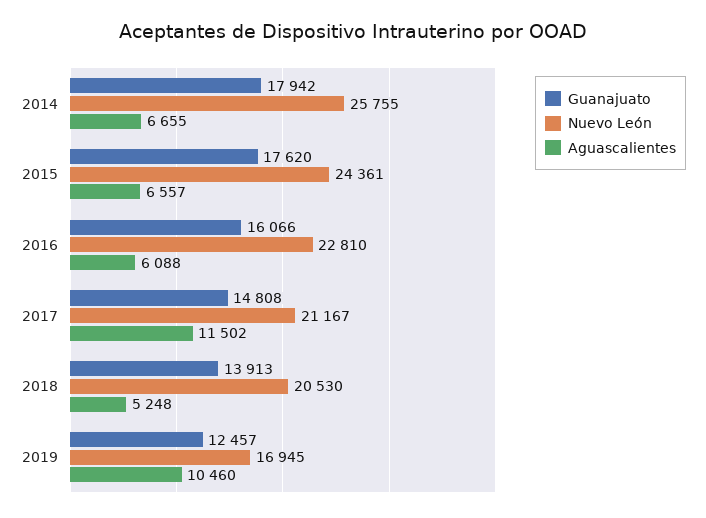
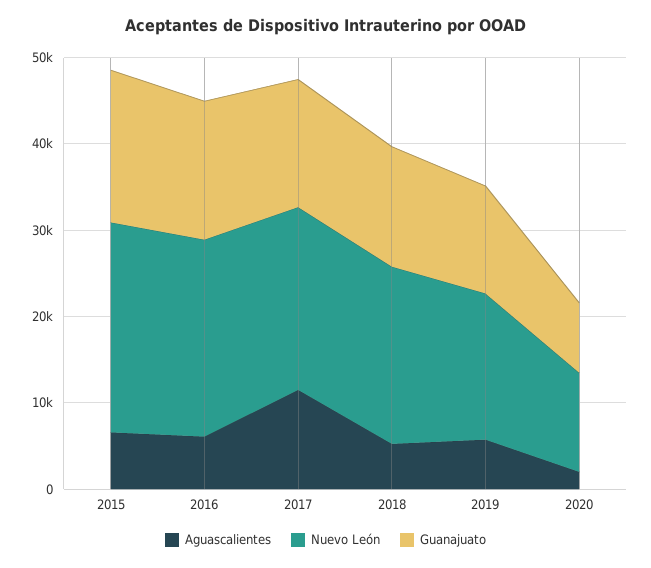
Guanajuato, 2014: 17942 -> none
Nuevo León, 2014: 25755 -> none
Aguascalientes, 2014: 6655 -> none
Aguascalientes, 2019: 10460 -> 6000
Aguascalientes, 2020: none -> 2000
Nuevo León, 2020: none -> 12000
Guanajuato, 2020: none -> 8000

